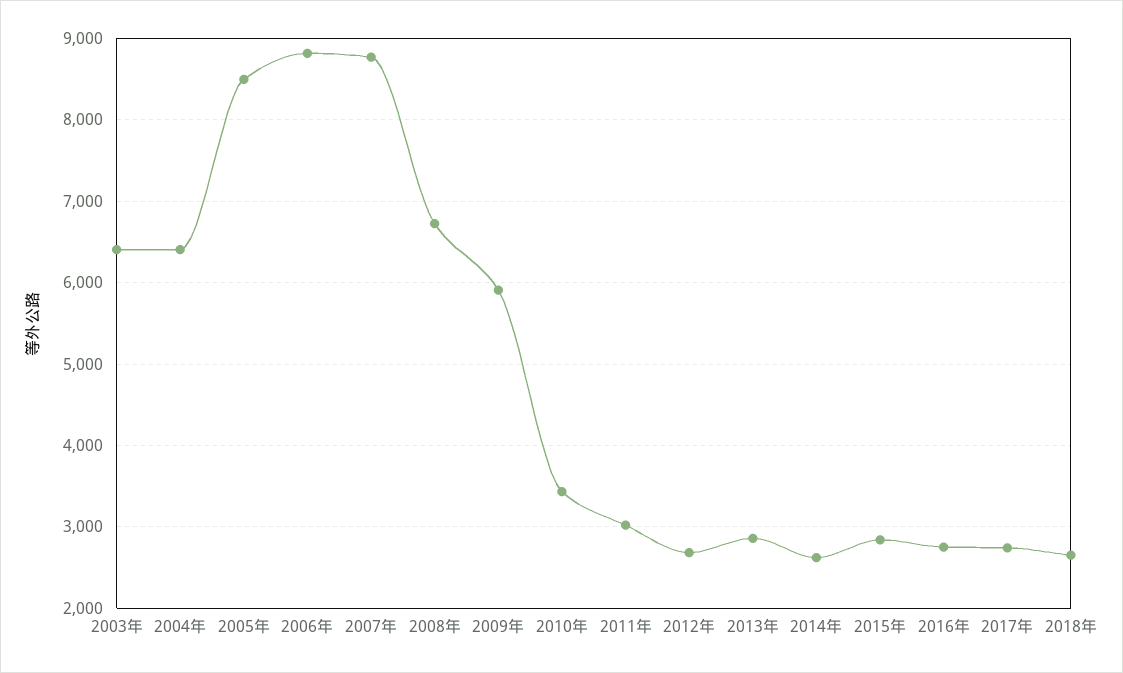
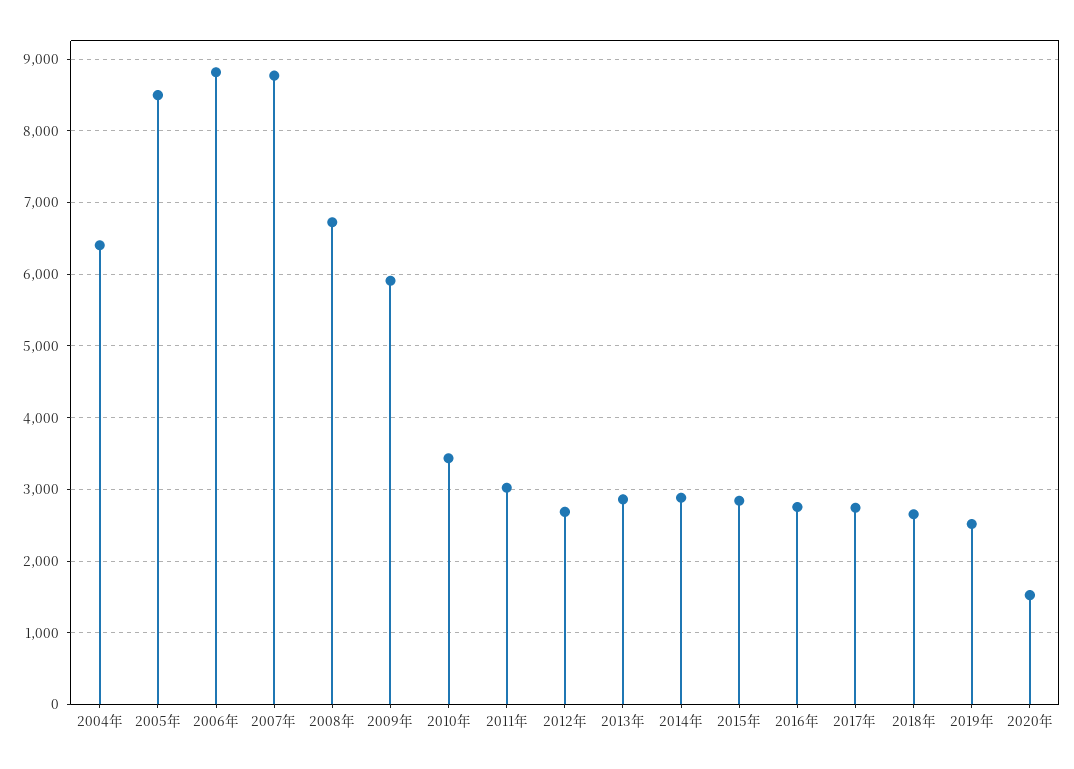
2003年: 6400 -> none
2014年: 2600 -> 2900
2019年: none -> 2500
2020年: none -> 1500

